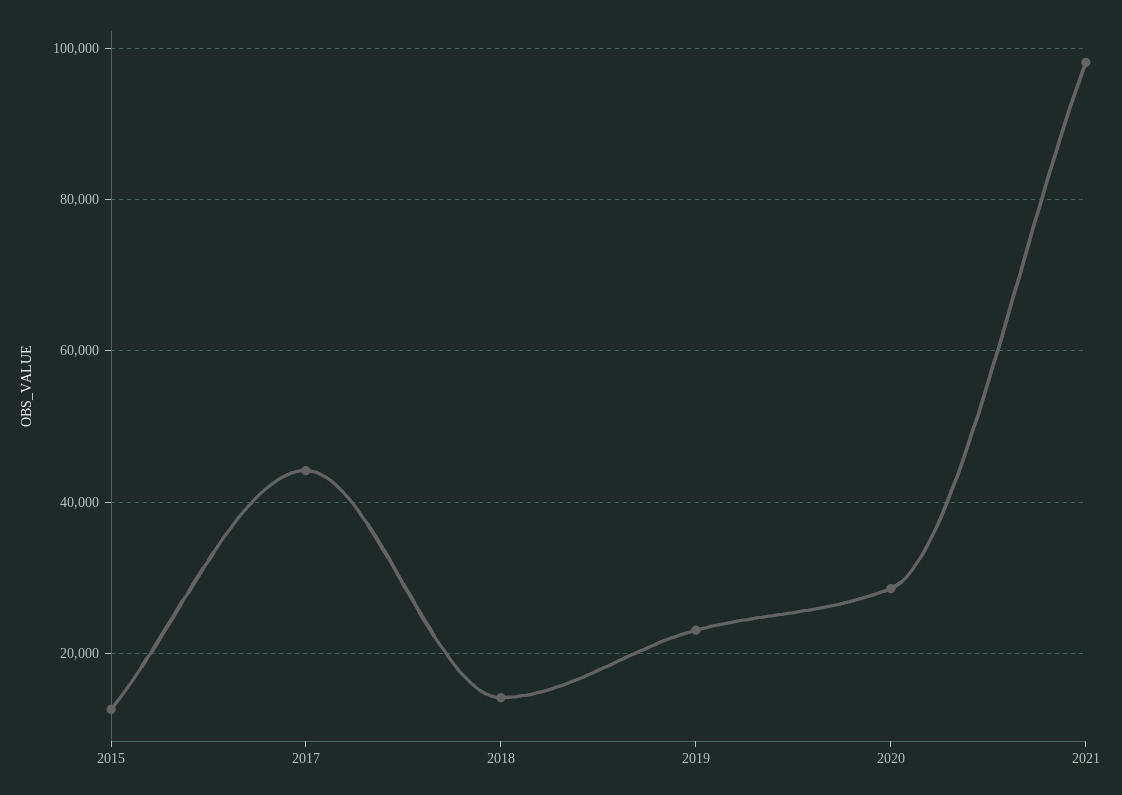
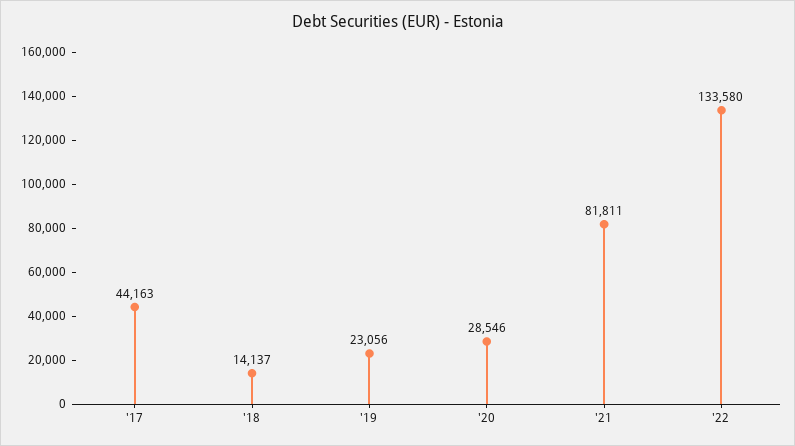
2015: 12000 -> none
2021: 98000 -> 81811
'22: none -> 133580

